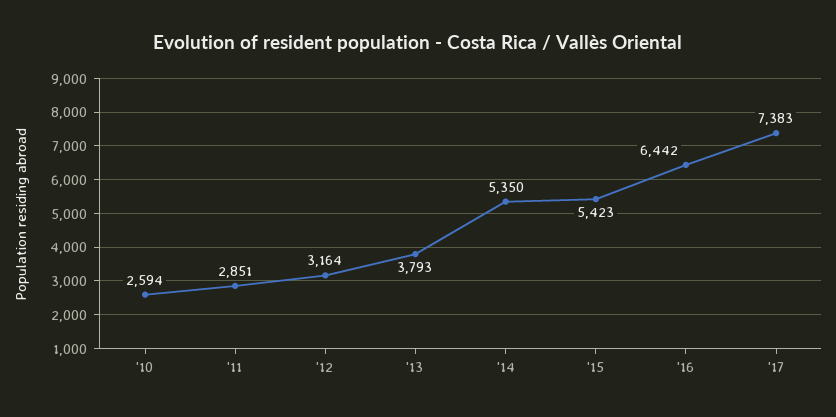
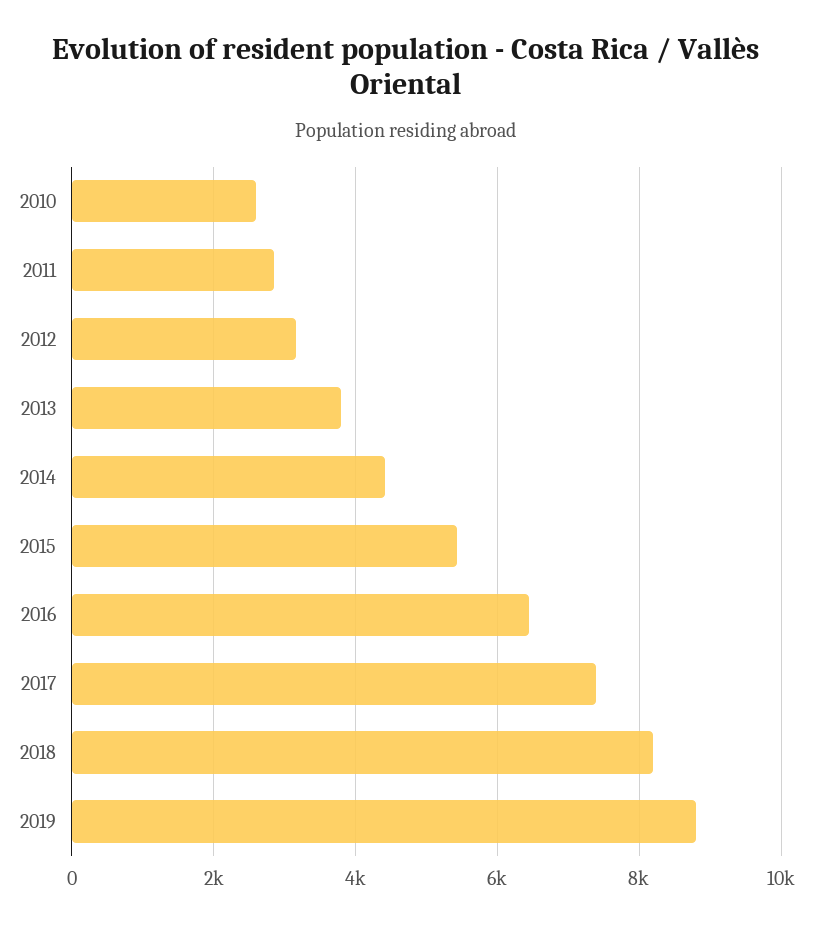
'14: 5350 -> 4400
2018: none -> 8200
2019: none -> 8800

